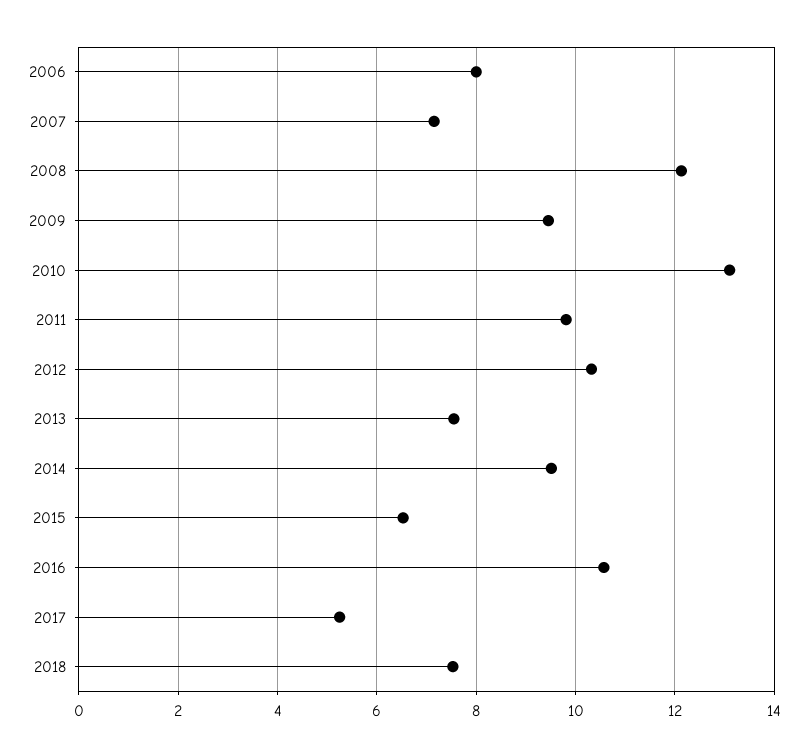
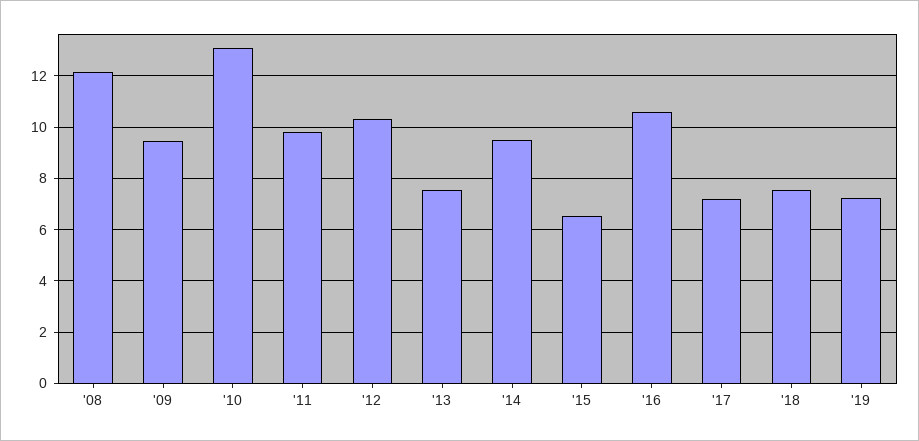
2006: 8 -> none
2007: 7.2 -> none
2017: 5.2 -> 7.25
'19: none -> 7.25

